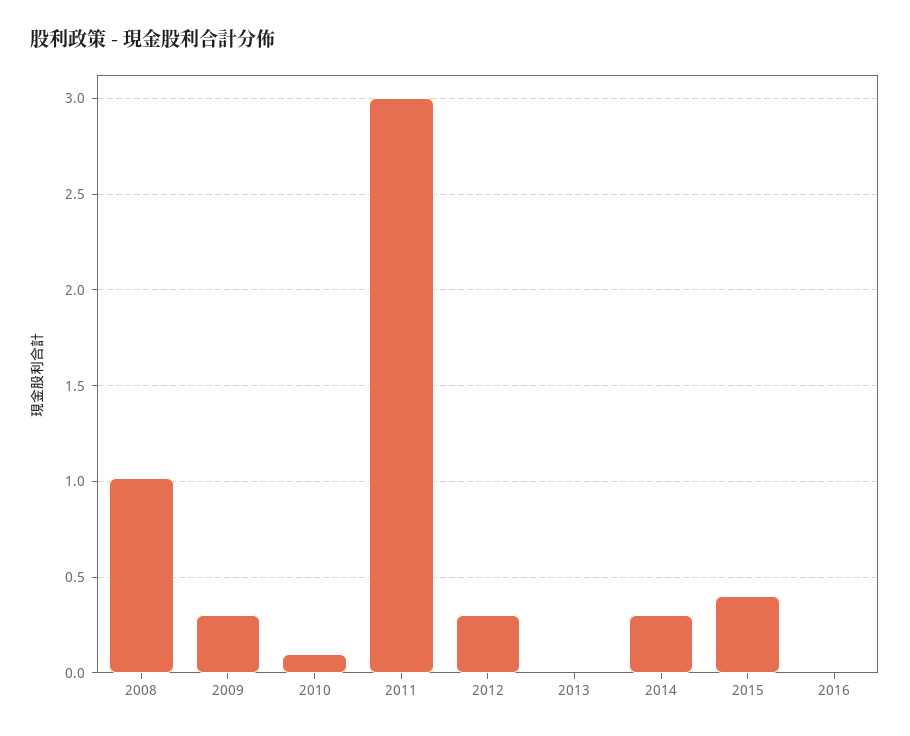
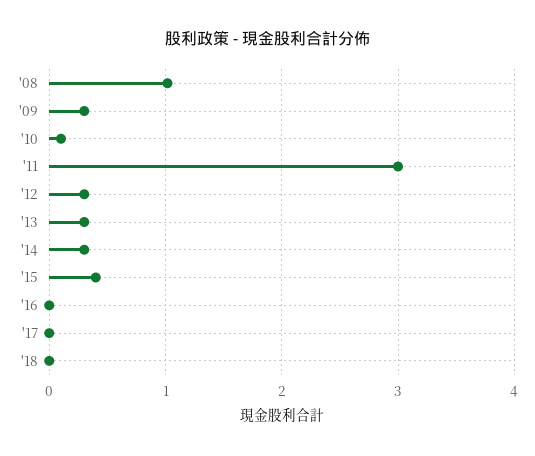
2013: 0 -> 0.3
'17: none -> 0
'18: none -> 0

